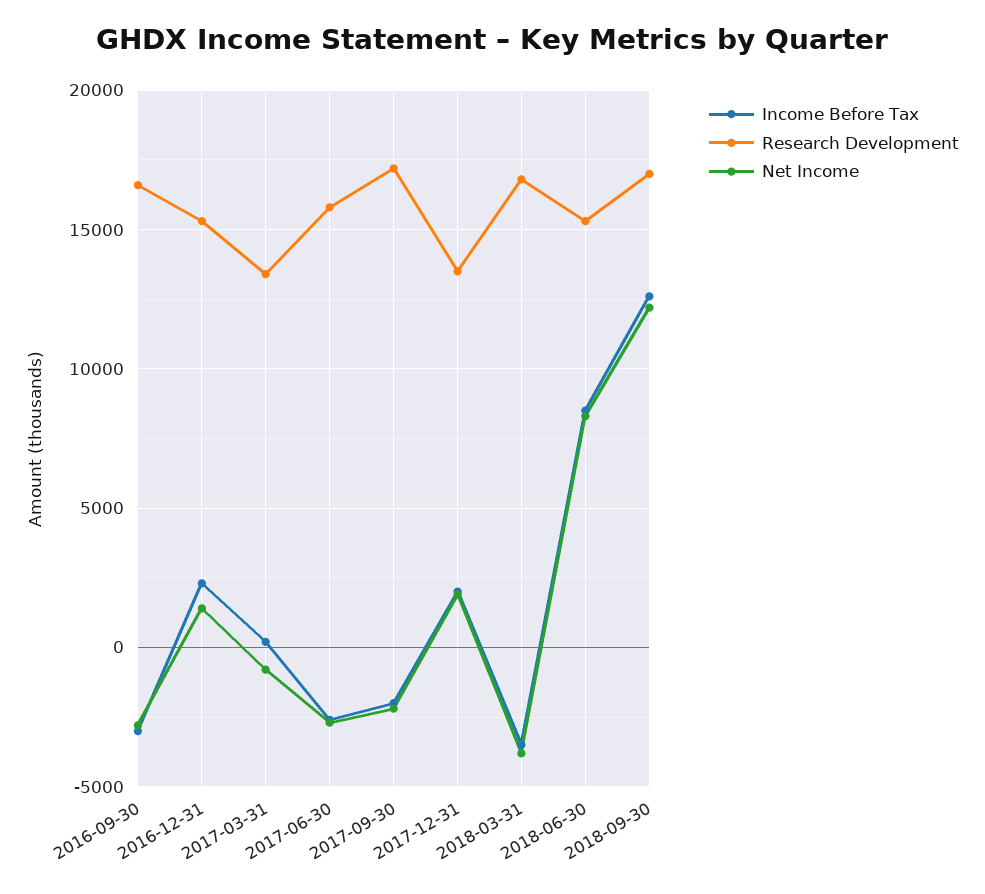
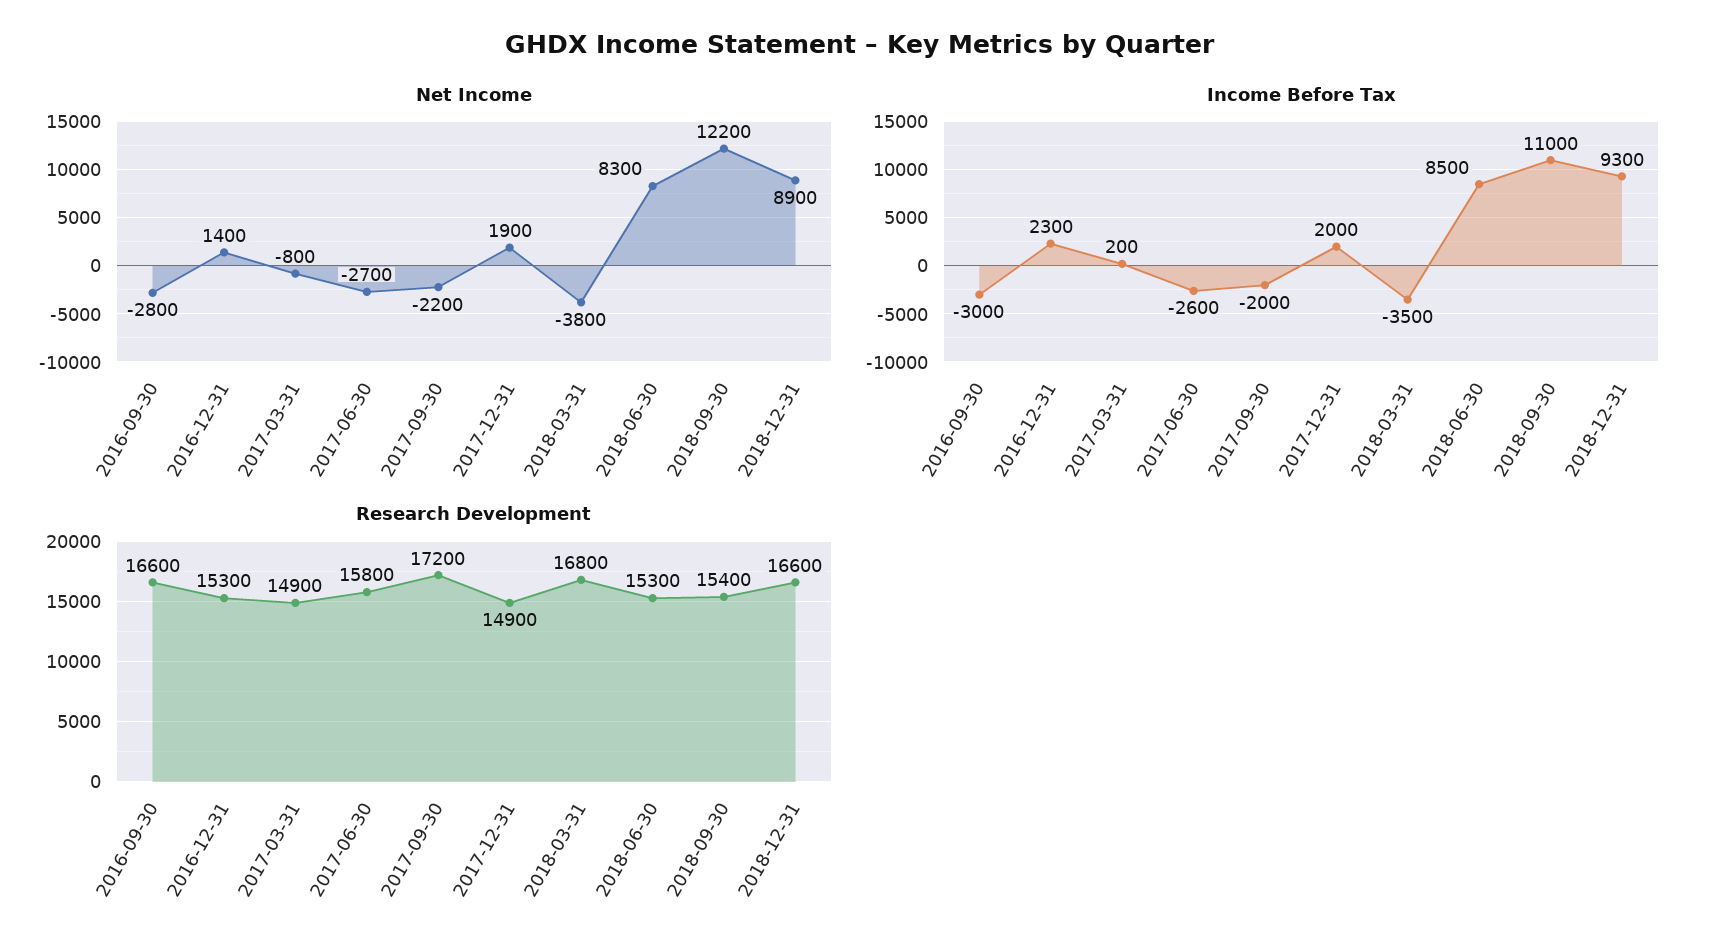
Research Development, 2017-03-31: 13500 -> 14900
Research Development, 2017-12-31: 13500 -> 14900
Income Before Tax, 2018-09-30: 12500 -> 11000
Research Development, 2018-09-30: 17000 -> 15400
Net Income, 2018-12-31: none -> 8900
Income Before Tax, 2018-12-31: none -> 9300
Research Development, 2018-12-31: none -> 16600

